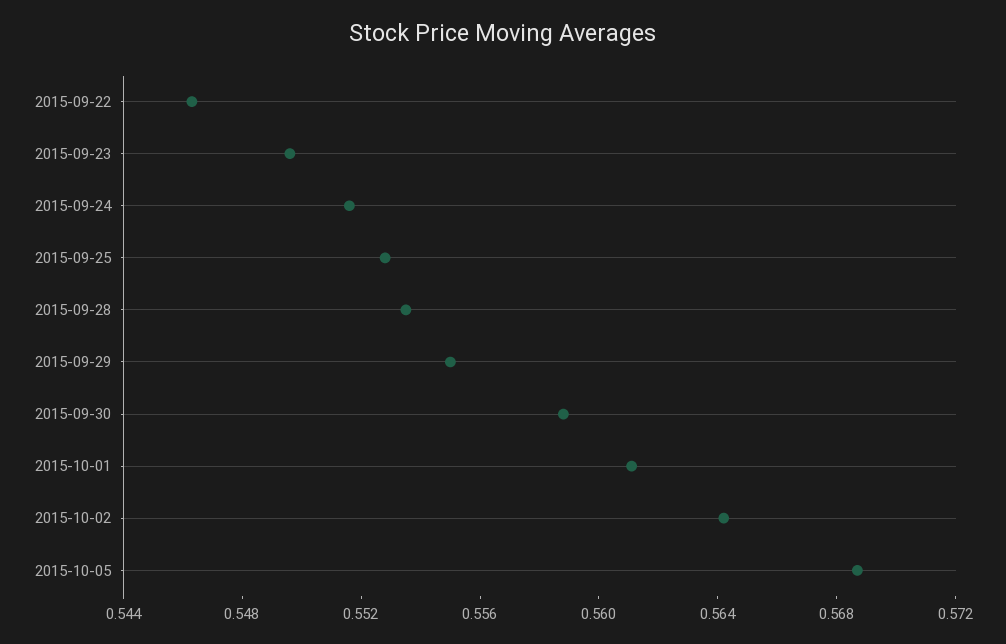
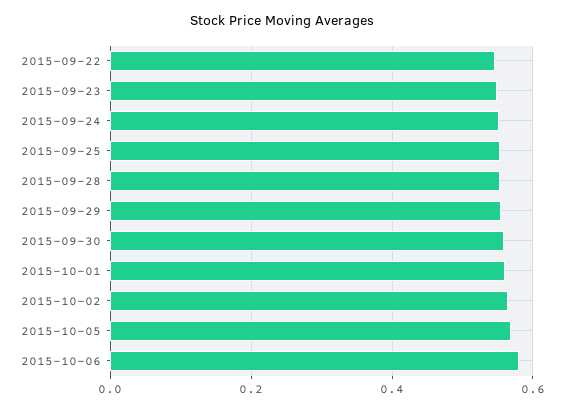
2015-10-06: none -> 0.58

